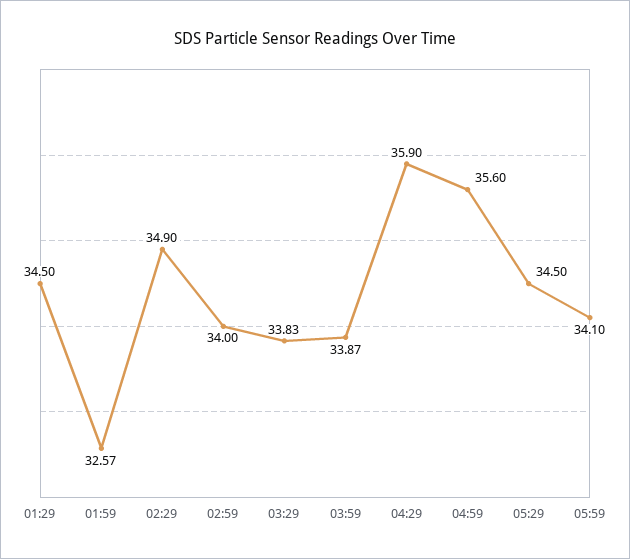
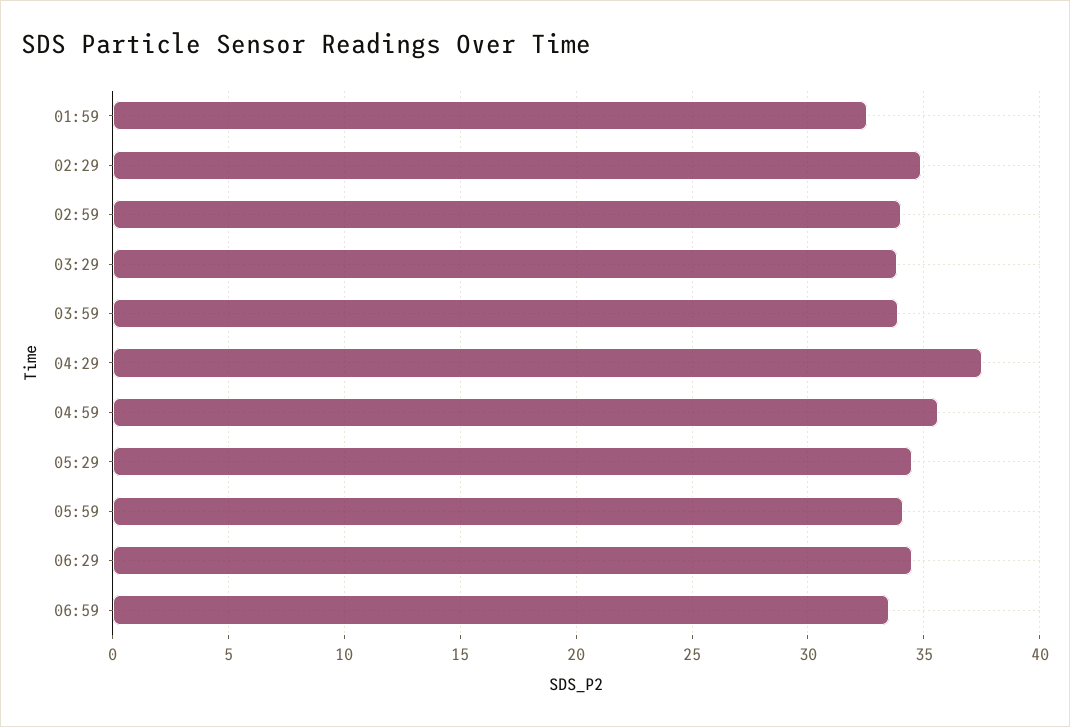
01:29: 34.5 -> none
04:29: 35.9 -> 37.5
06:29: none -> 34.5
06:59: none -> 33.5

